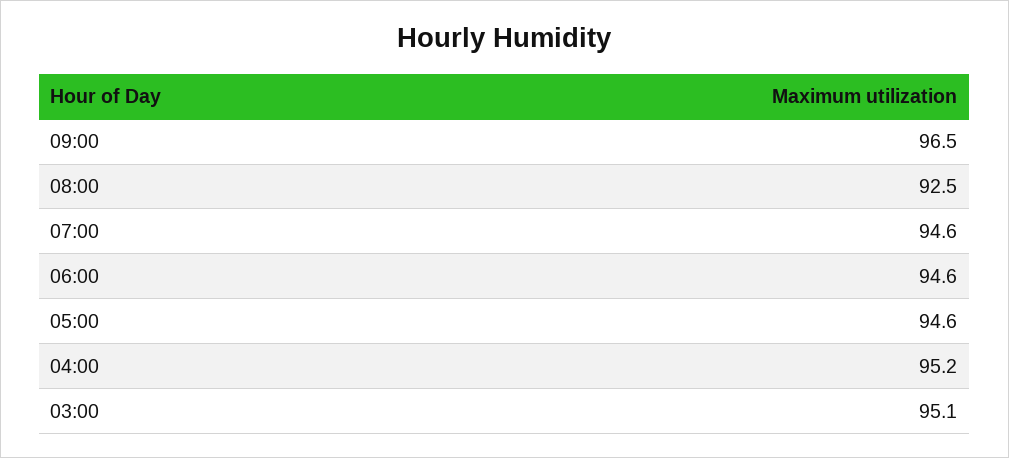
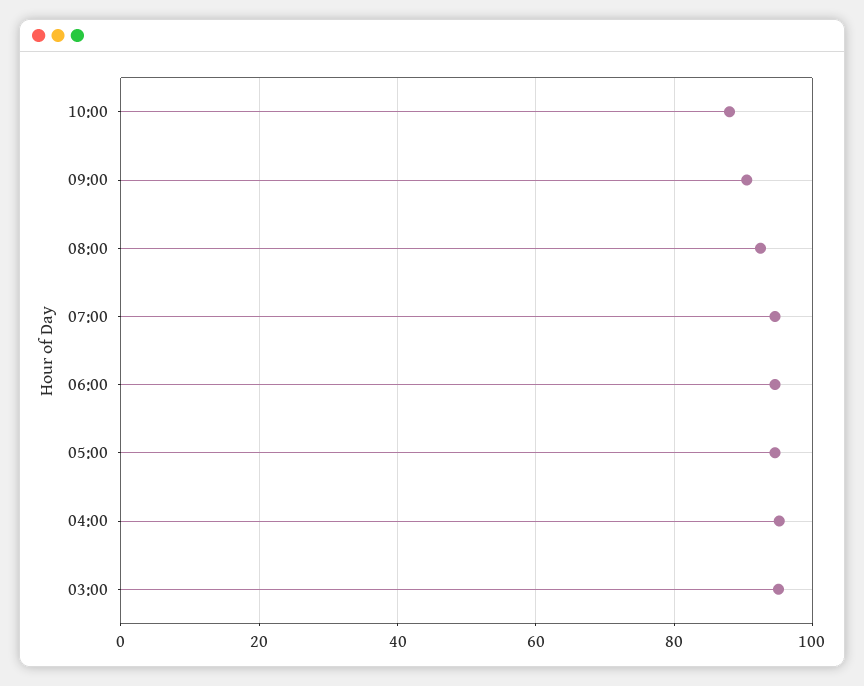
09:00: 96.5 -> 90
10:00: none -> 88

